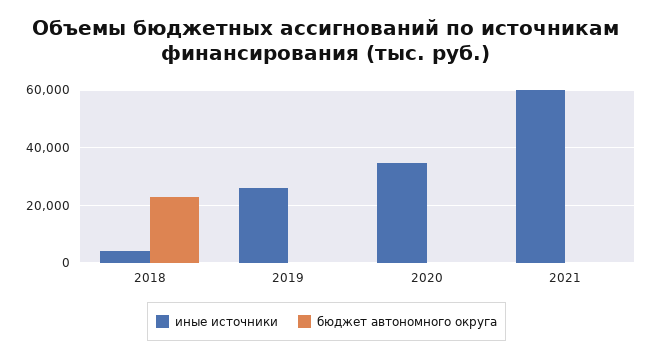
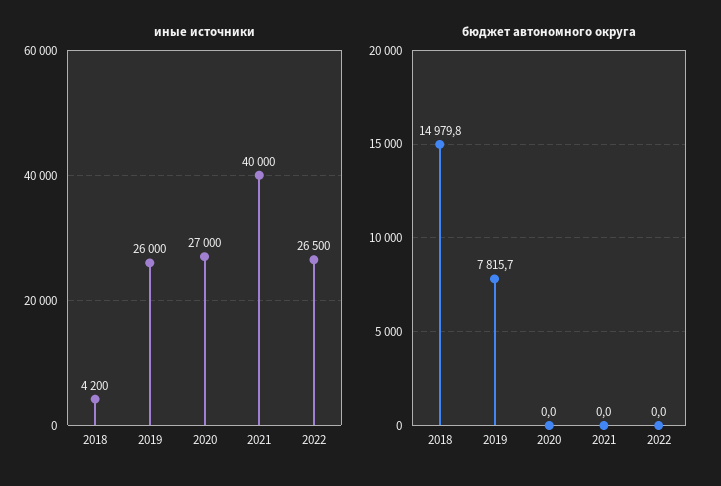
бюджет автономного округа, 2018: 22500 -> 14979.8
бюджет автономного округа, 2019: 0 -> 7815.7
иные источники, 2020: 35000 -> 27000
иные источники, 2021: 60000 -> 40000
иные источники, 2022: none -> 26500
бюджет автономного округа, 2022: none -> 0

